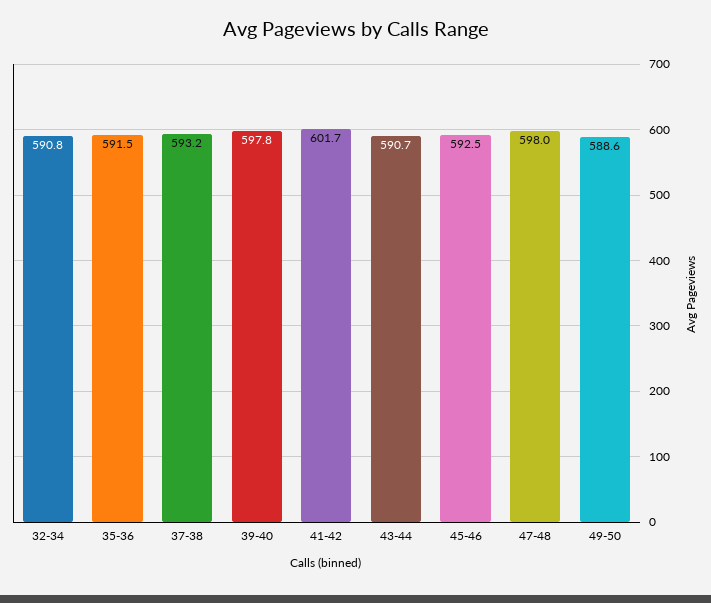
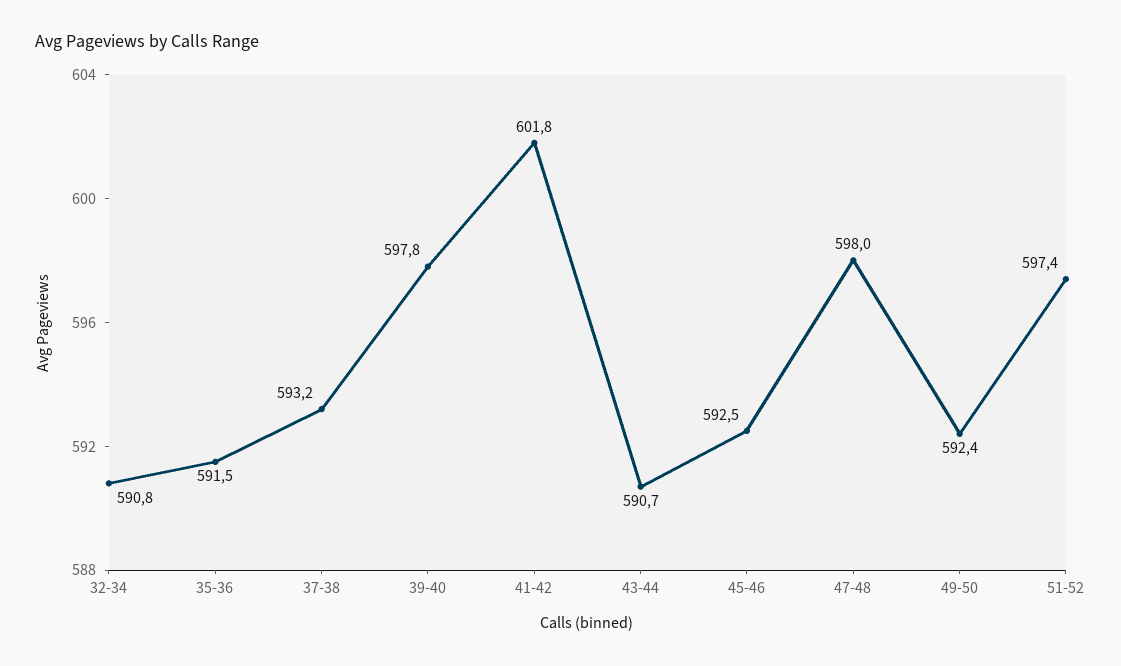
41-42: 601.7 -> 601.8
49-50: 588.6 -> 592.4
51-52: none -> 597.4

